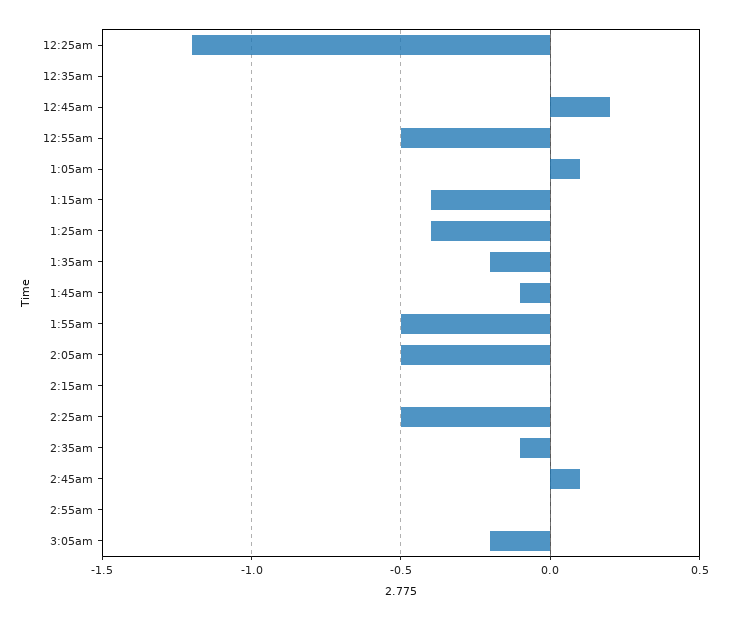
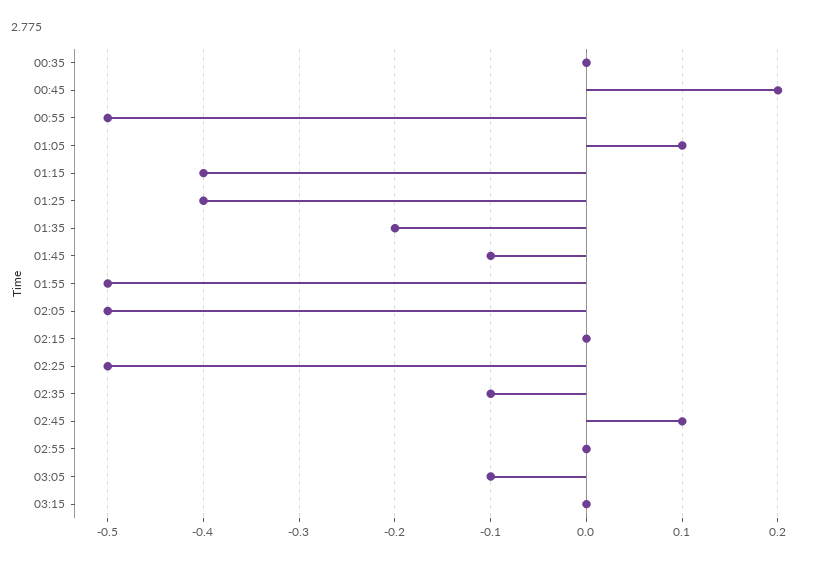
12:25am: -1.2 -> none
3:05am: -0.2 -> -0.1
03:15: none -> 0

